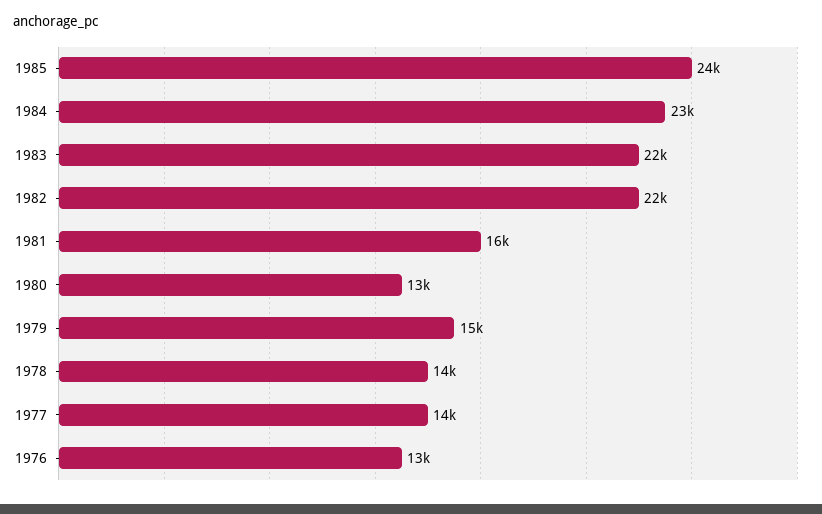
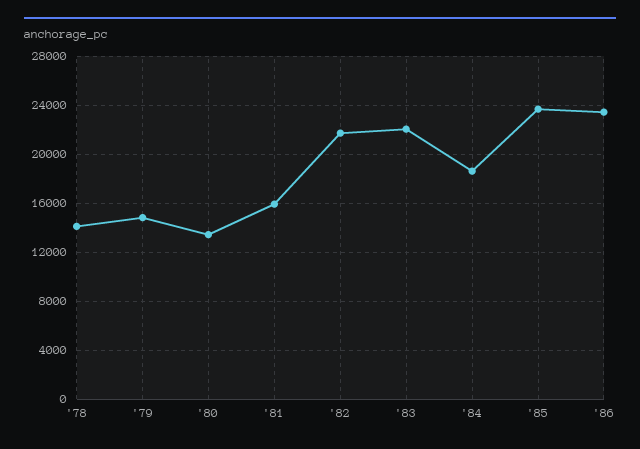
1984: 23000 -> 18500
1977: 14000 -> none
1976: 13000 -> none
'86: none -> 23500

